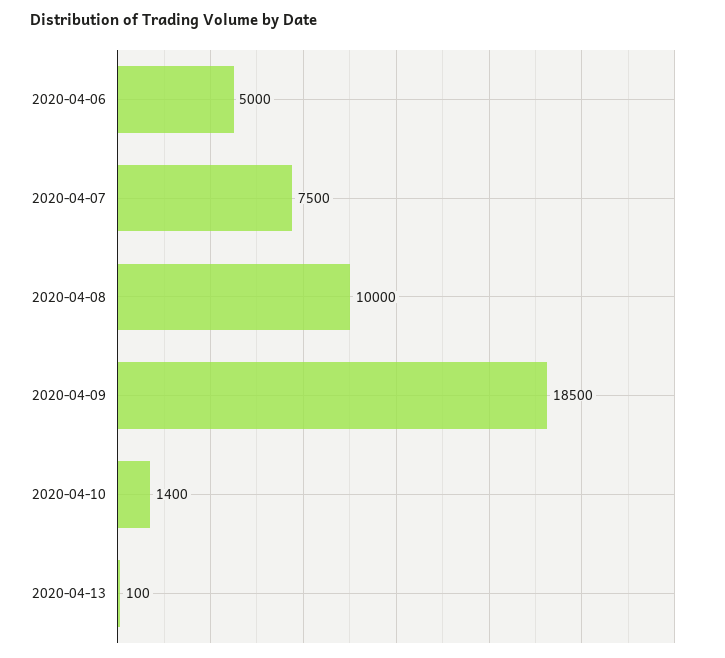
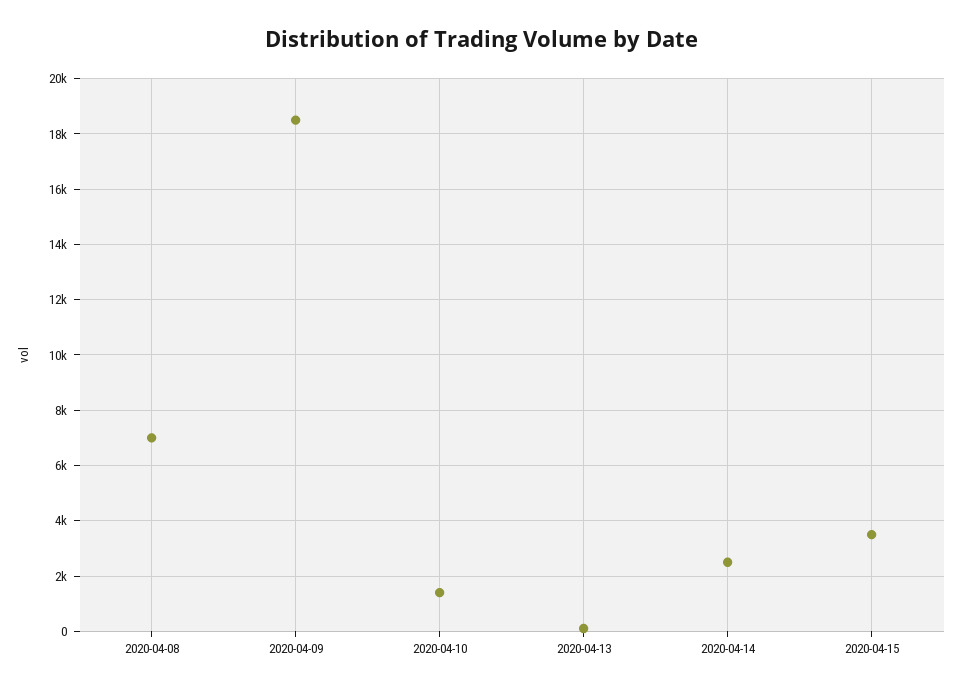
2020-04-06: 5000 -> none
2020-04-07: 7500 -> none
2020-04-08: 10000 -> 7000
2020-04-14: none -> 2500
2020-04-15: none -> 3500

